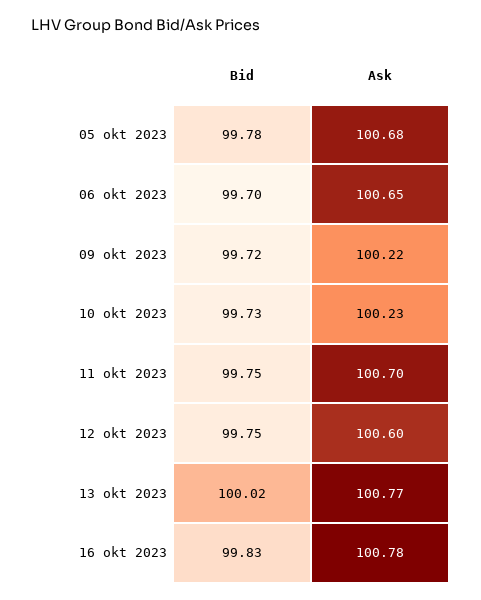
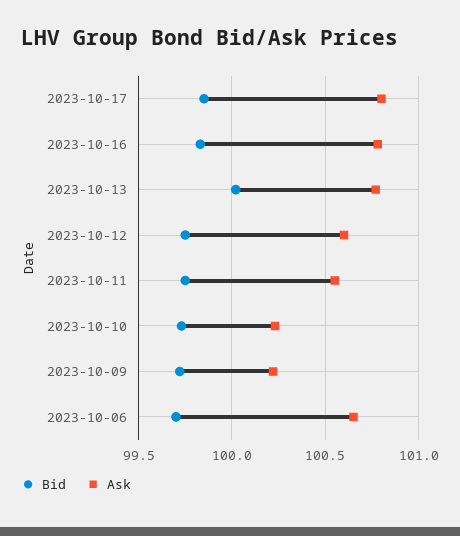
Bid, 05 okt 2023: 99.78 -> none
Ask, 05 okt 2023: 100.68 -> none
Ask, 11 okt 2023: 100.7 -> 100.55
Bid, 2023-10-17: none -> 99.85
Ask, 2023-10-17: none -> 100.8

